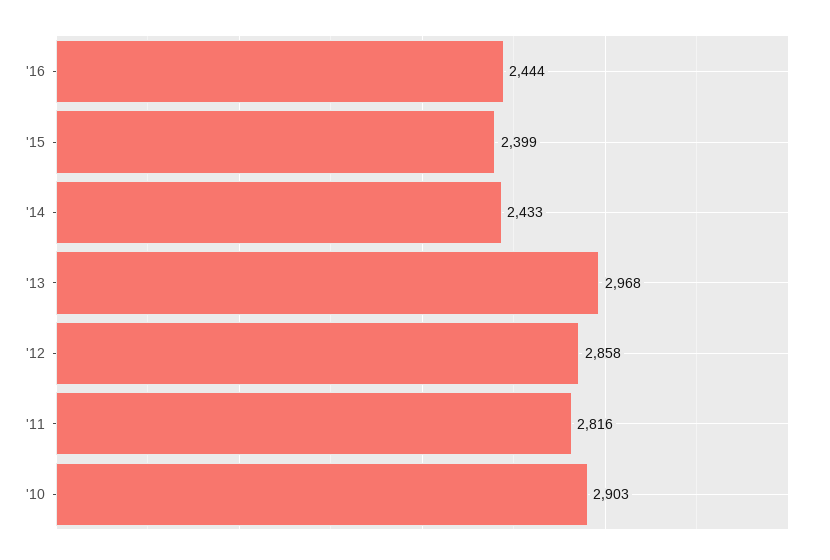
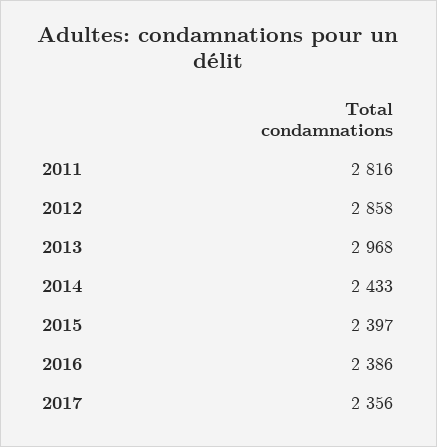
'16: 2444 -> 2386
'15: 2399 -> 2397
'10: 2903 -> none
2017: none -> 2356

